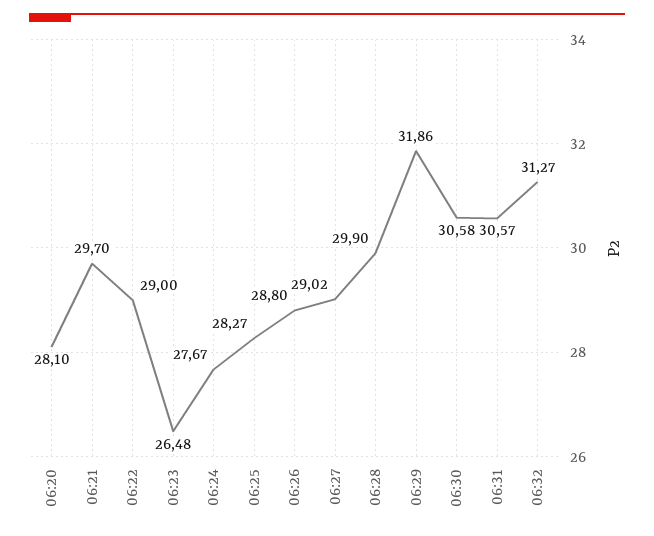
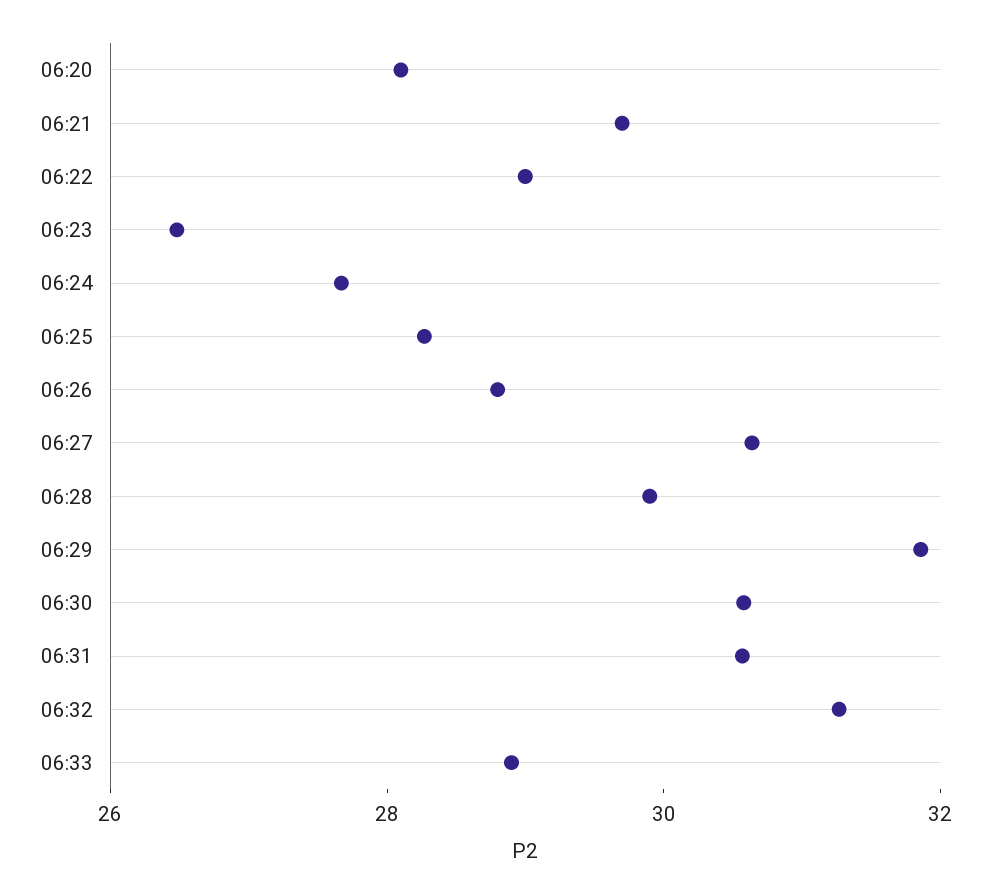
06:27: 29.02 -> 30.5
06:33: none -> 29

